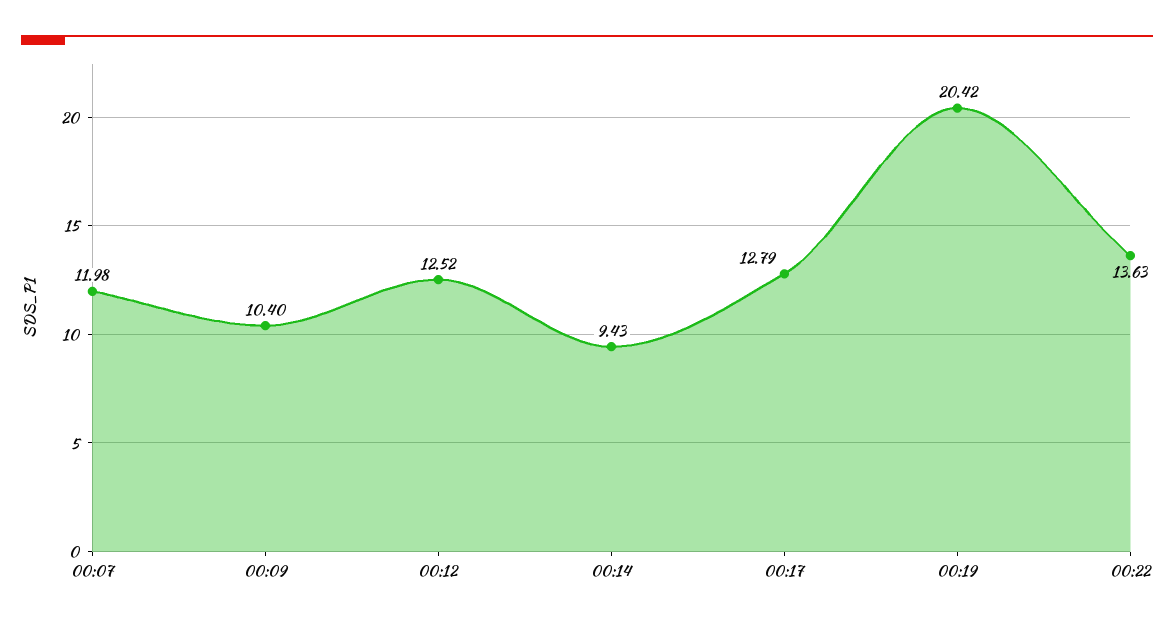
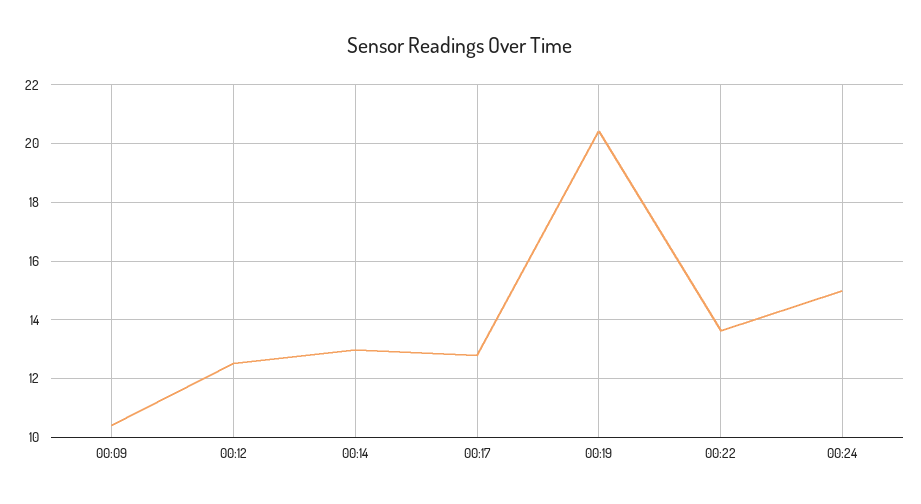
00:07: 11.98 -> none
00:14: 9.43 -> 13
00:24: none -> 15

